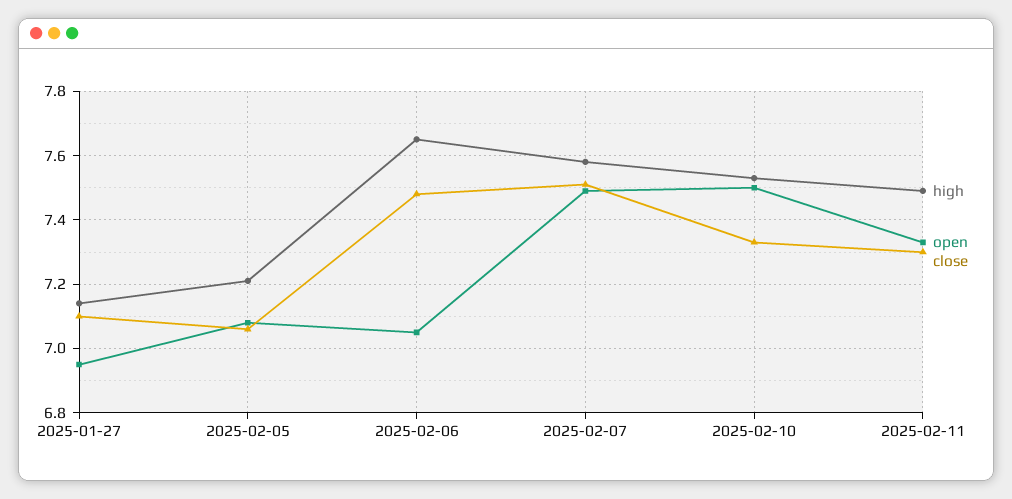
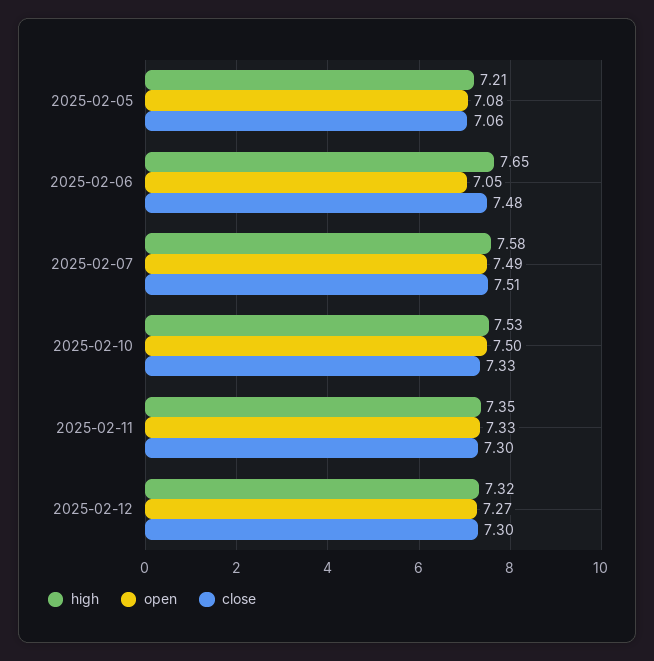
high, 2025-01-27: 7.15 -> none
open, 2025-01-27: 6.95 -> none
close, 2025-01-27: 7.1 -> none
high, 2025-02-11: 7.5 -> 7.35
high, 2025-02-12: none -> 7.32
open, 2025-02-12: none -> 7.27
close, 2025-02-12: none -> 7.3

